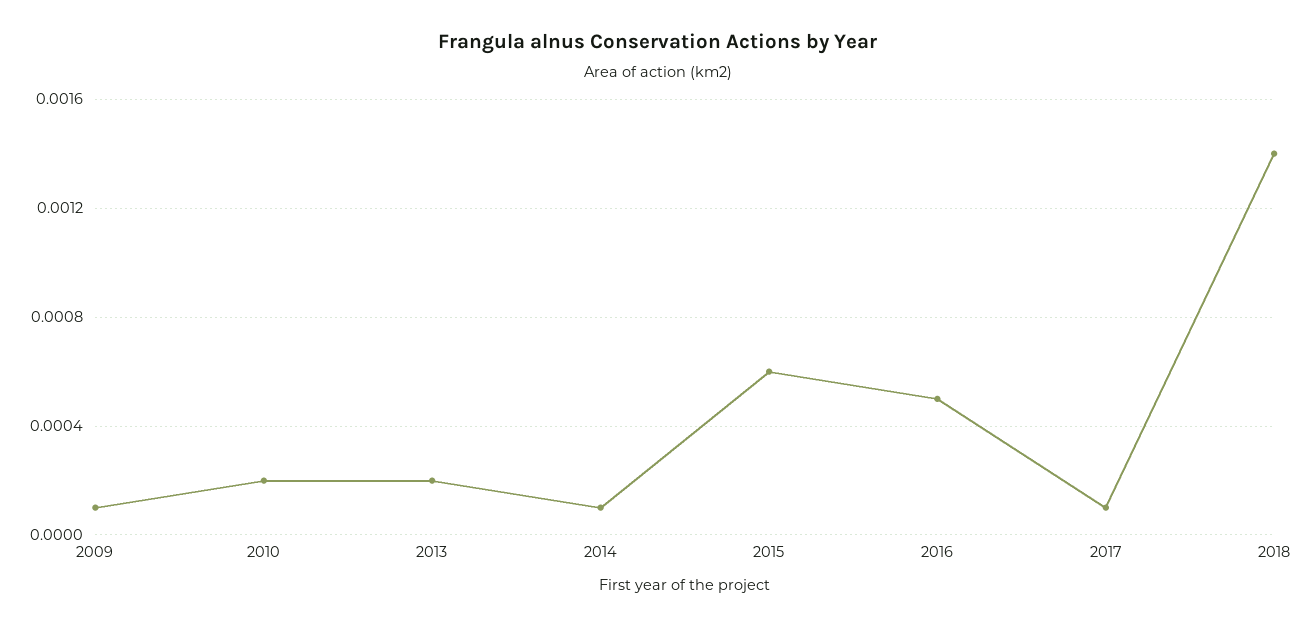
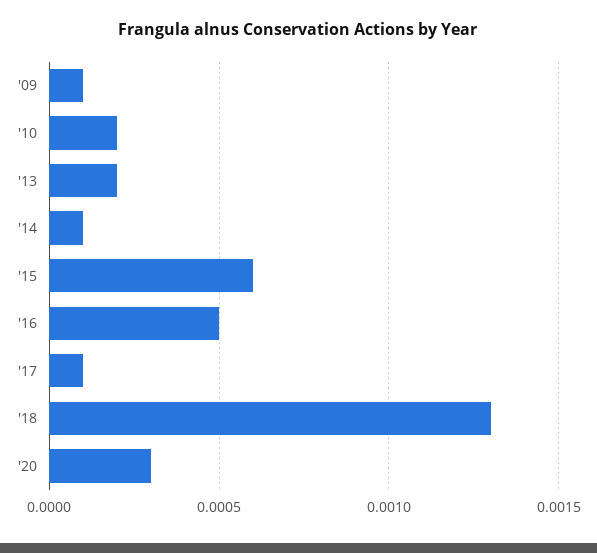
2018: 0.0014 -> 0.0013
'20: none -> 0.0003

